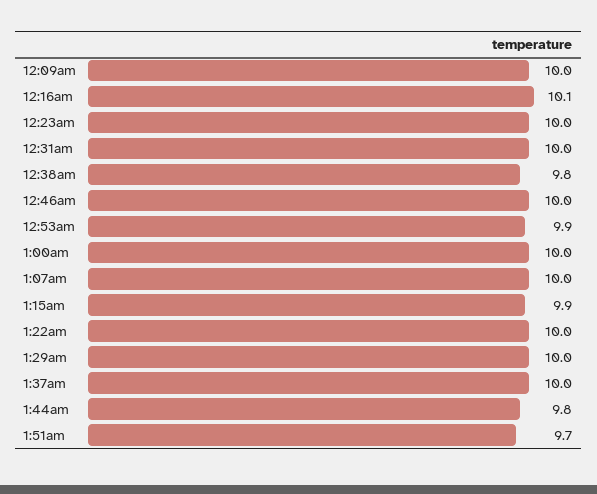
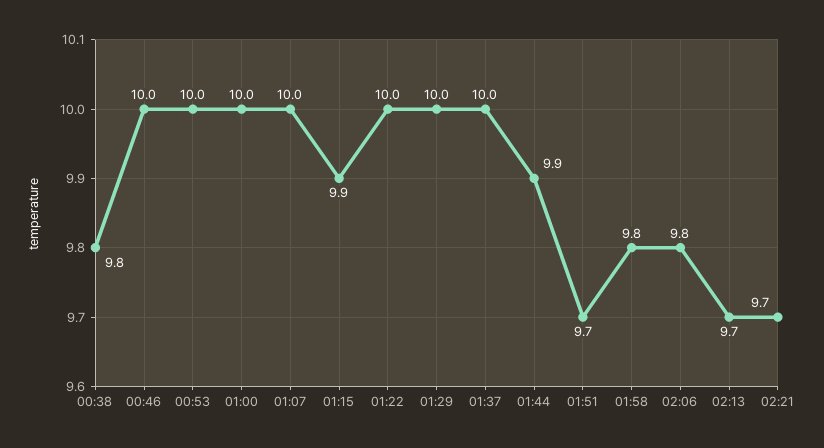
12:09am: 10 -> none
12:16am: 10.1 -> none
12:23am: 10 -> none
12:31am: 10 -> none
12:53am: 9.9 -> 10
1:44am: 9.8 -> 9.9
01:58: none -> 9.8
02:06: none -> 9.8
02:13: none -> 9.7
02:21: none -> 9.7

